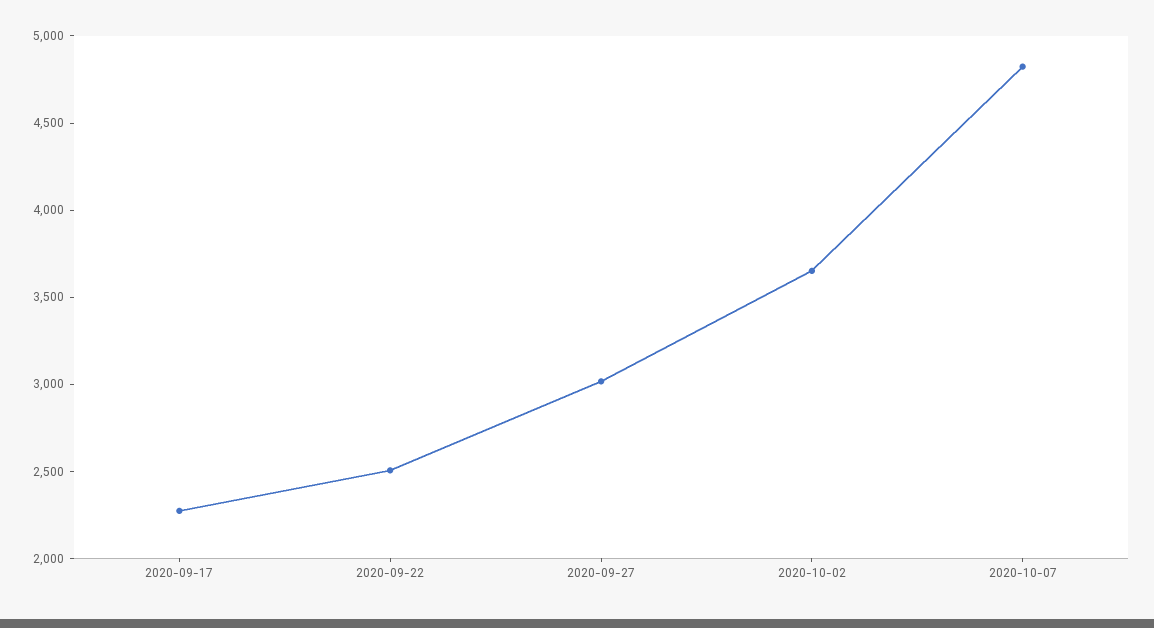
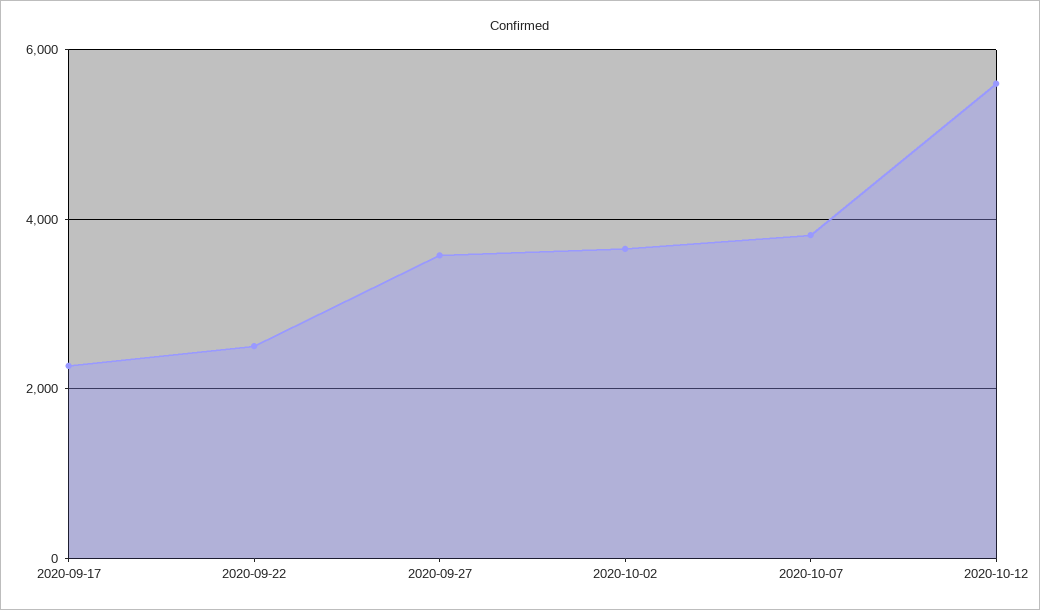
2020-09-27: 3000 -> 3600
2020-10-07: 4800 -> 3800
2020-10-12: none -> 5600

